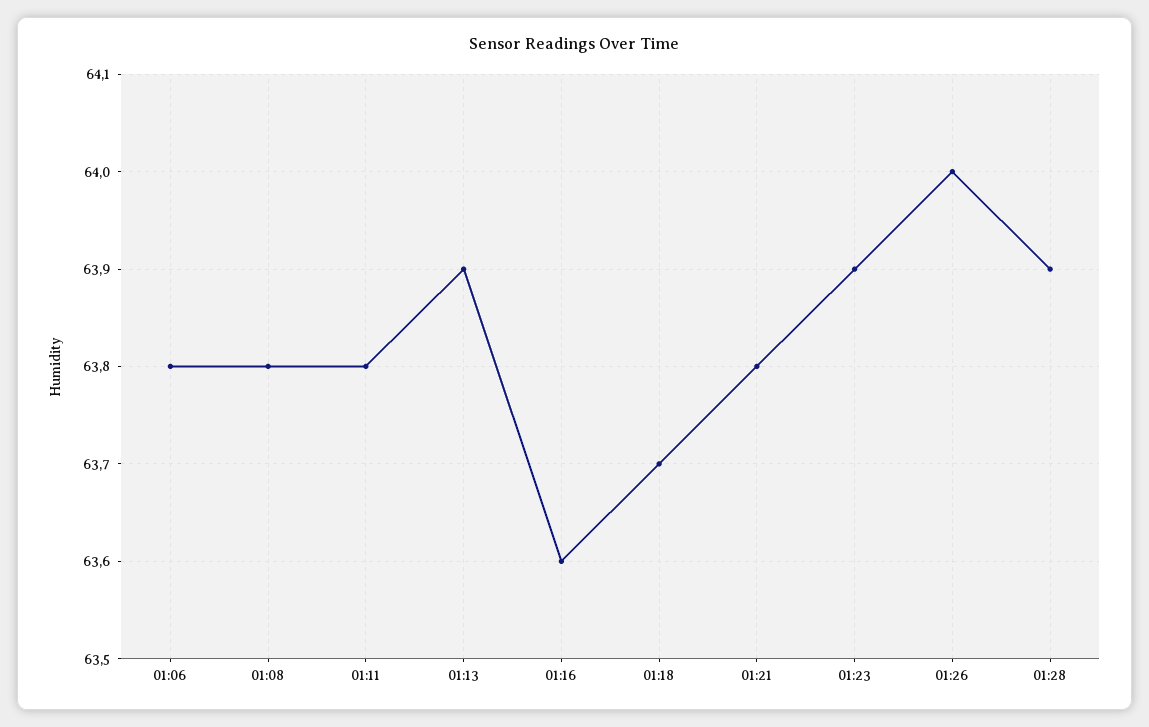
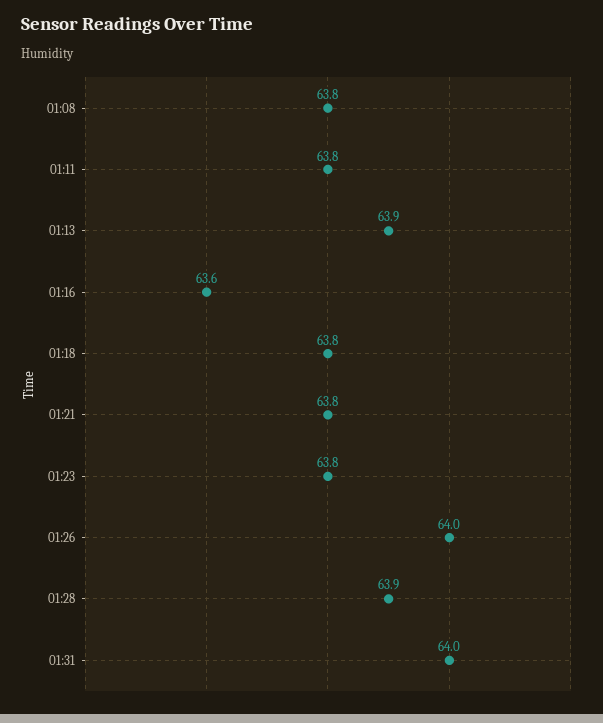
01:06: 63.8 -> none
01:18: 63.7 -> 63.8
01:23: 63.9 -> 63.8
01:31: none -> 64

